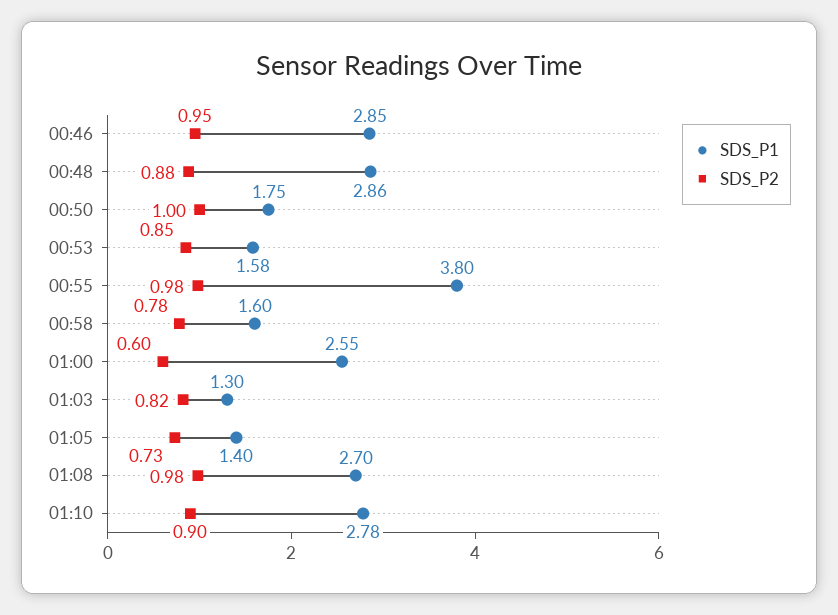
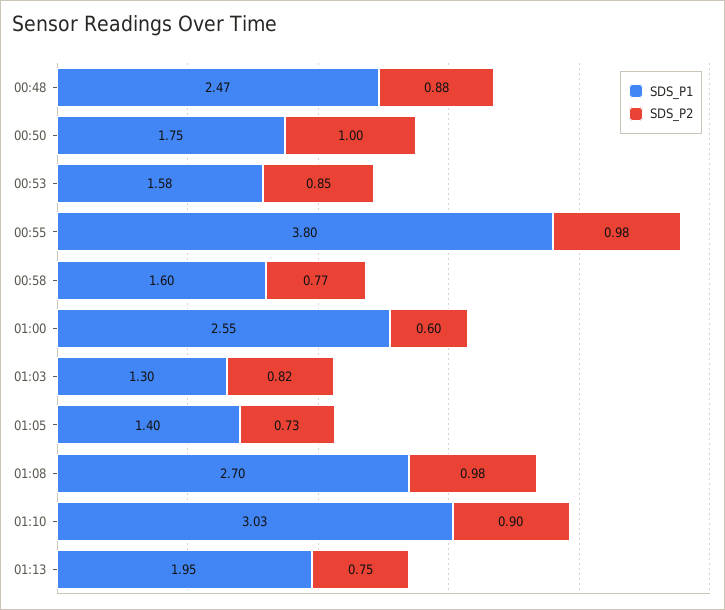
SDS_P1, 00:46: 2.85 -> none
SDS_P2, 00:46: 0.95 -> none
SDS_P1, 00:48: 2.86 -> 2.47
SDS_P2, 00:58: 0.78 -> 0.77
SDS_P1, 01:10: 2.78 -> 3.03
SDS_P1, 01:13: none -> 1.95
SDS_P2, 01:13: none -> 0.75

